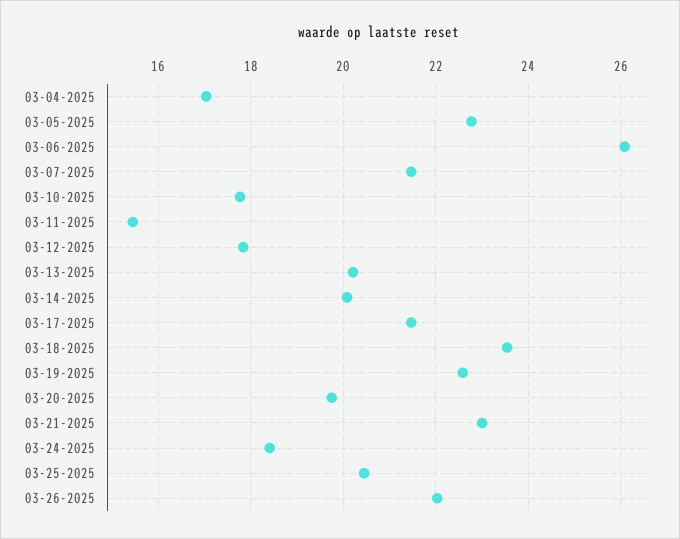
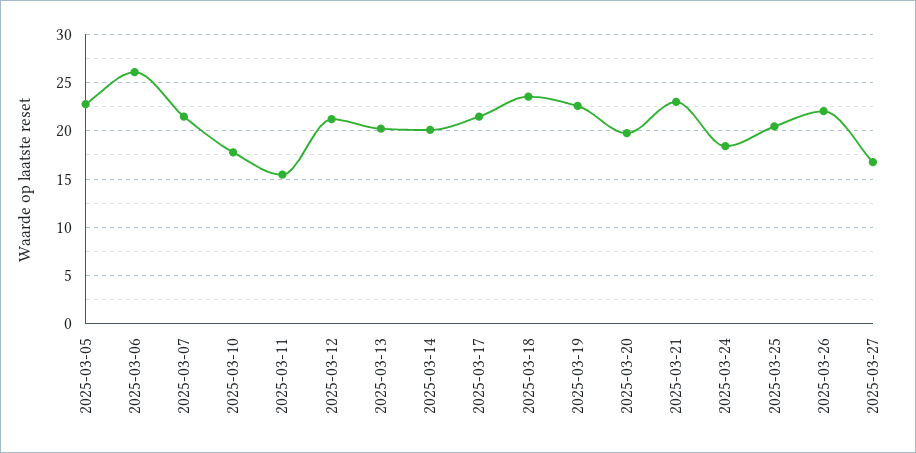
03-04-2025: 17 -> none
03-12-2025: 17.8 -> 21
2025-03-27: none -> 17

